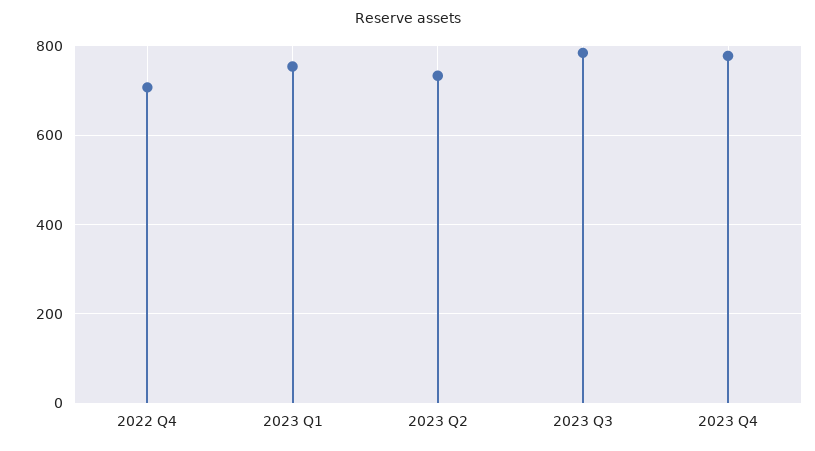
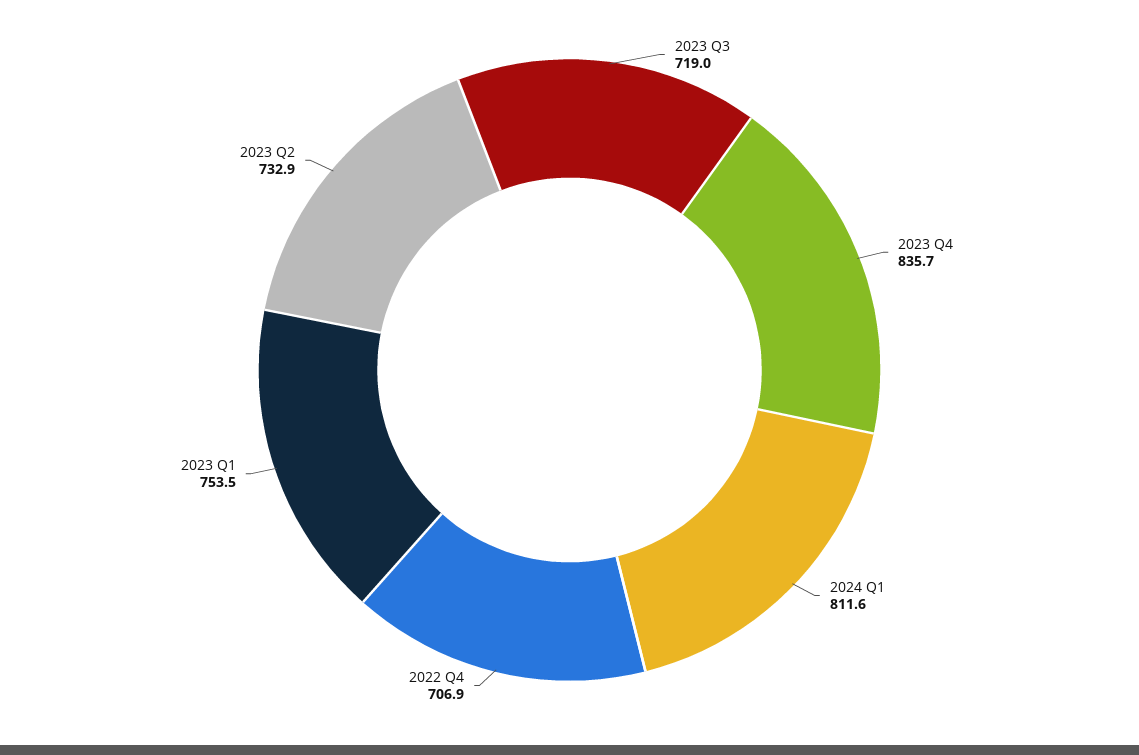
2023 Q3: 780 -> 719
2023 Q4: 780 -> 835.7
2024 Q1: none -> 811.6

